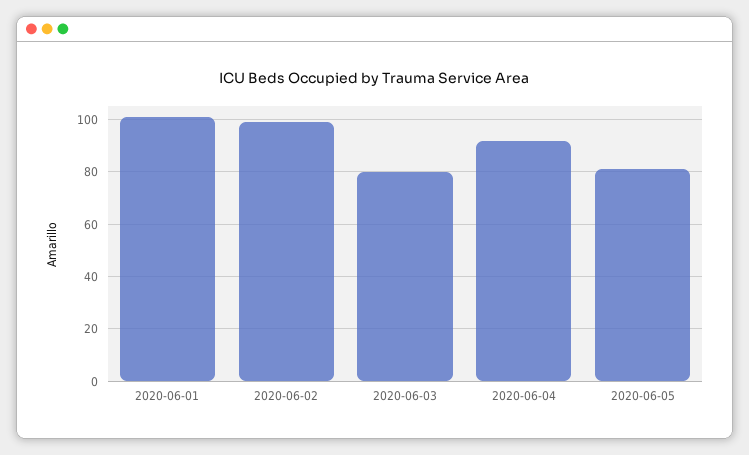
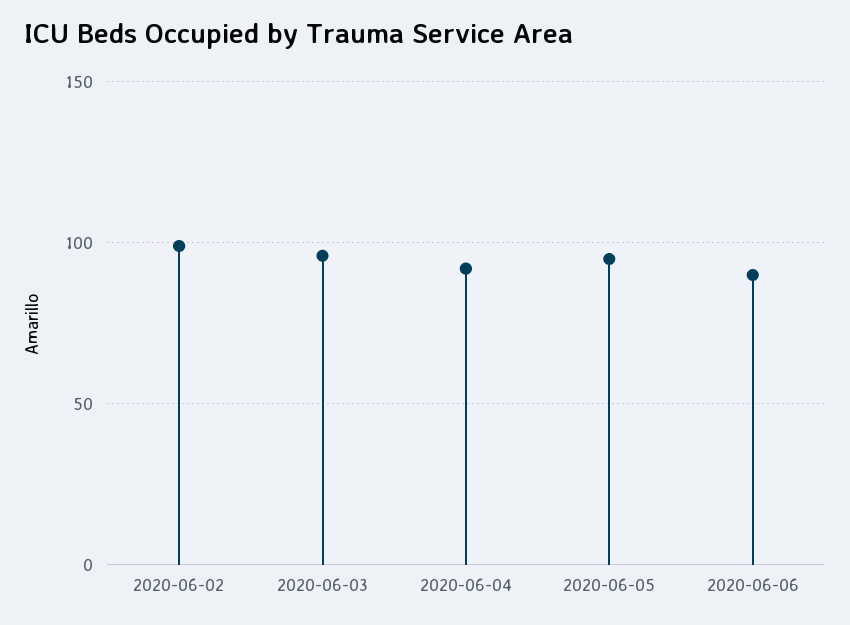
2020-06-01: 100 -> none
2020-06-03: 80 -> 95
2020-06-05: 80 -> 95
2020-06-06: none -> 90

